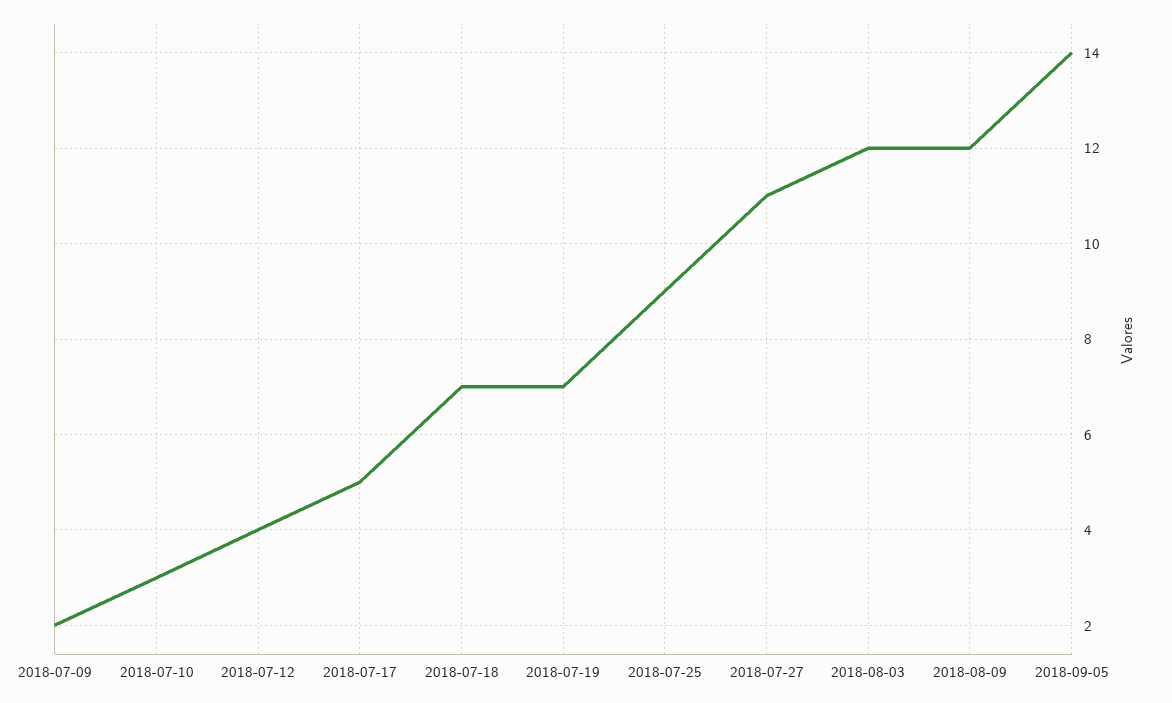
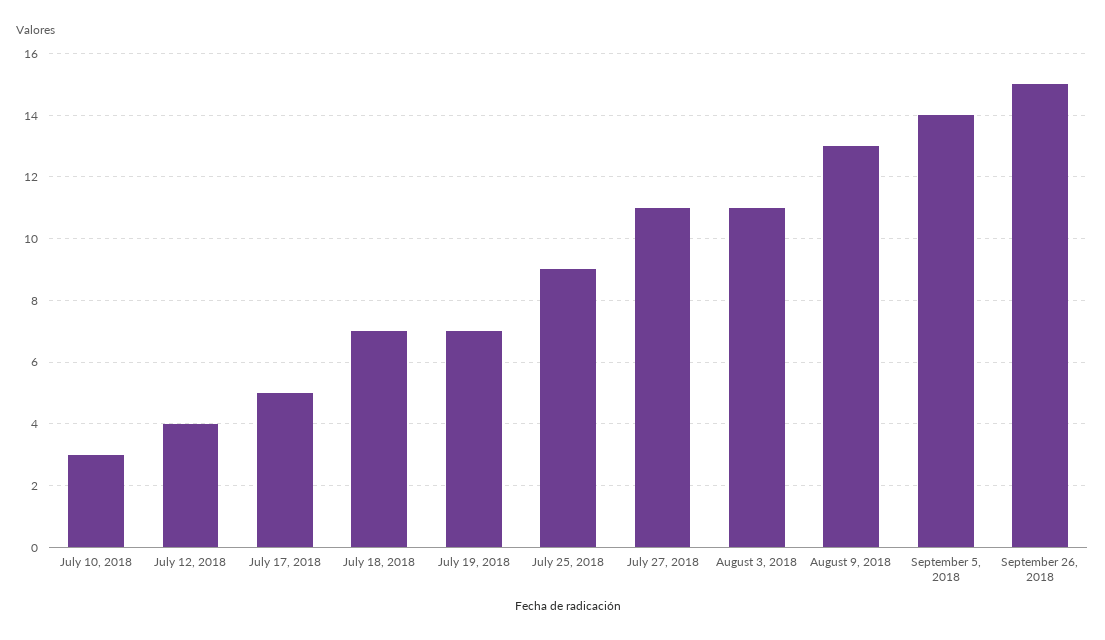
2018-07-09: 2 -> none
2018-08-03: 12 -> 11
2018-08-09: 12 -> 13
September 26, 2018: none -> 15

